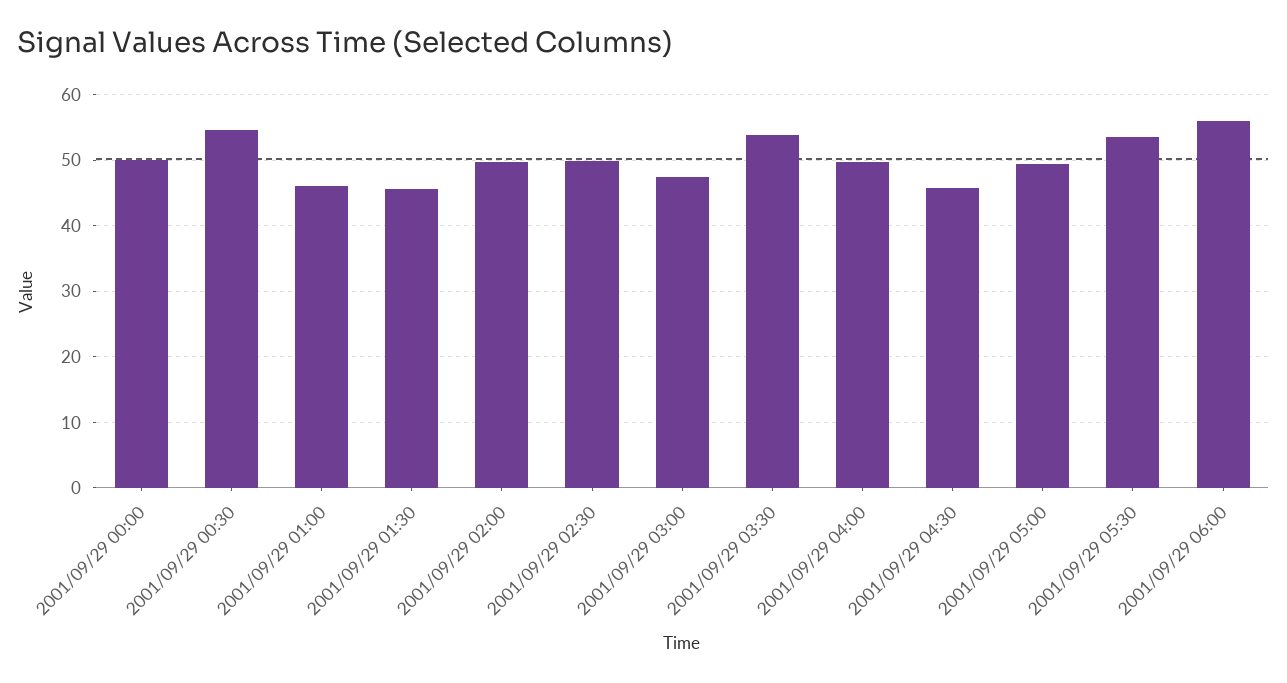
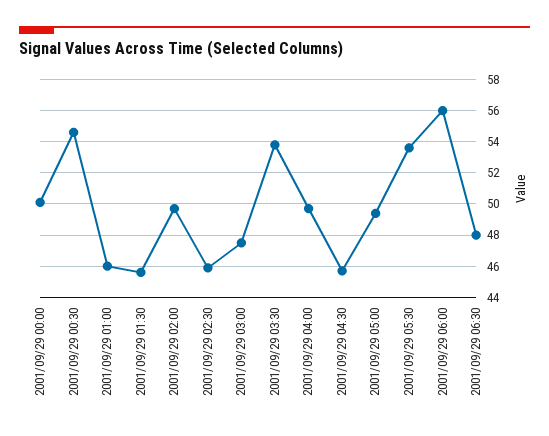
2001/09/29 02:30: 50 -> 46
2001/09/29 06:30: none -> 48

